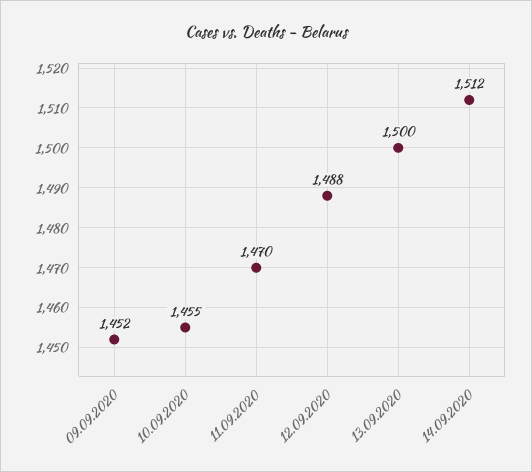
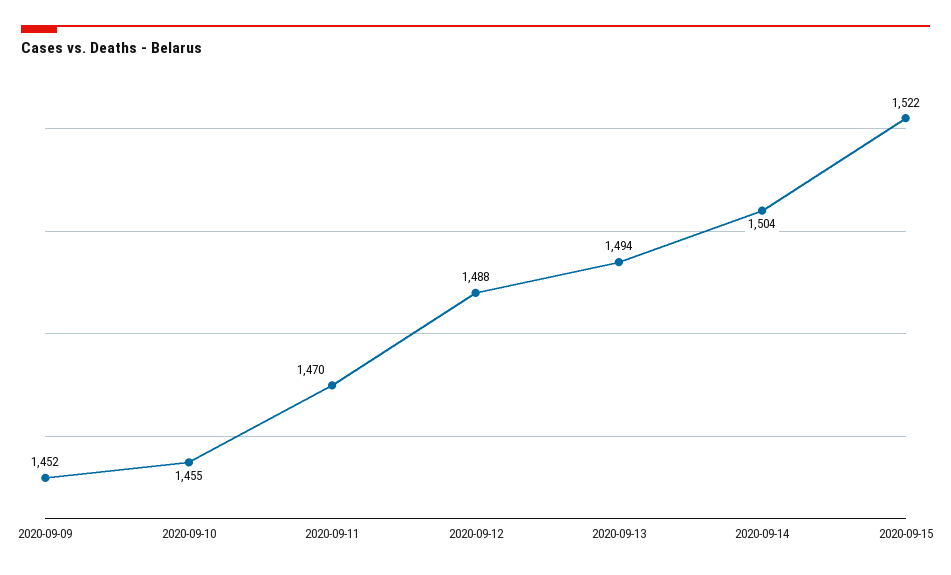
13.09.2020: 1500 -> 1494
14.09.2020: 1512 -> 1504
2020-09-15: none -> 1522

